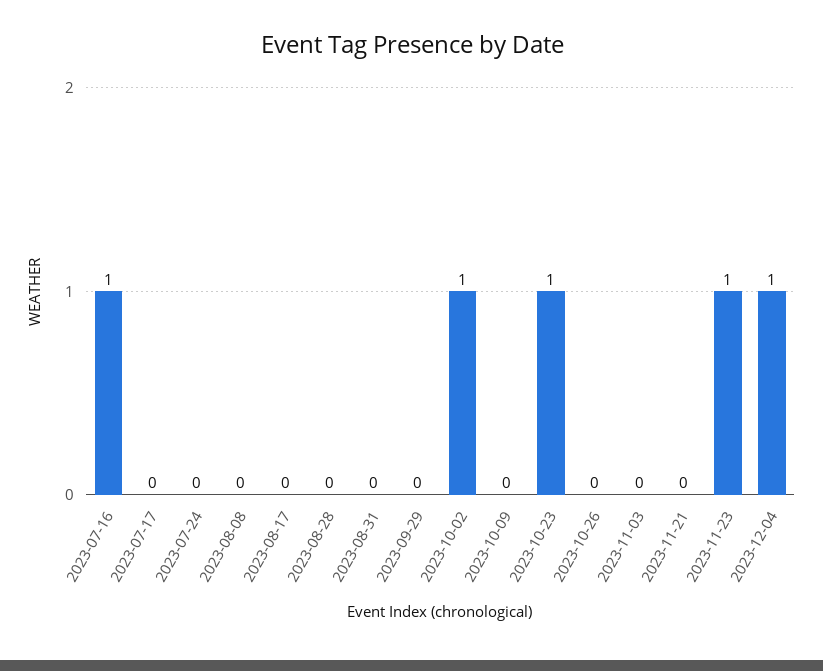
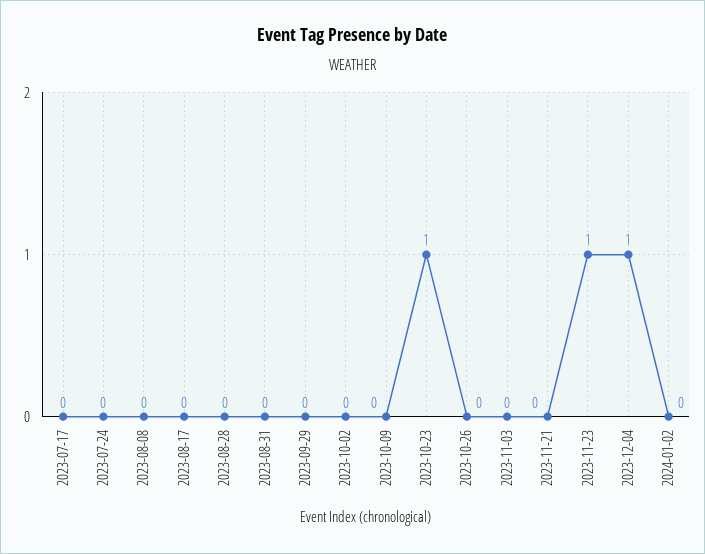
2023-07-16: 1 -> none
2023-10-02: 1 -> 0
2024-01-02: none -> 0

